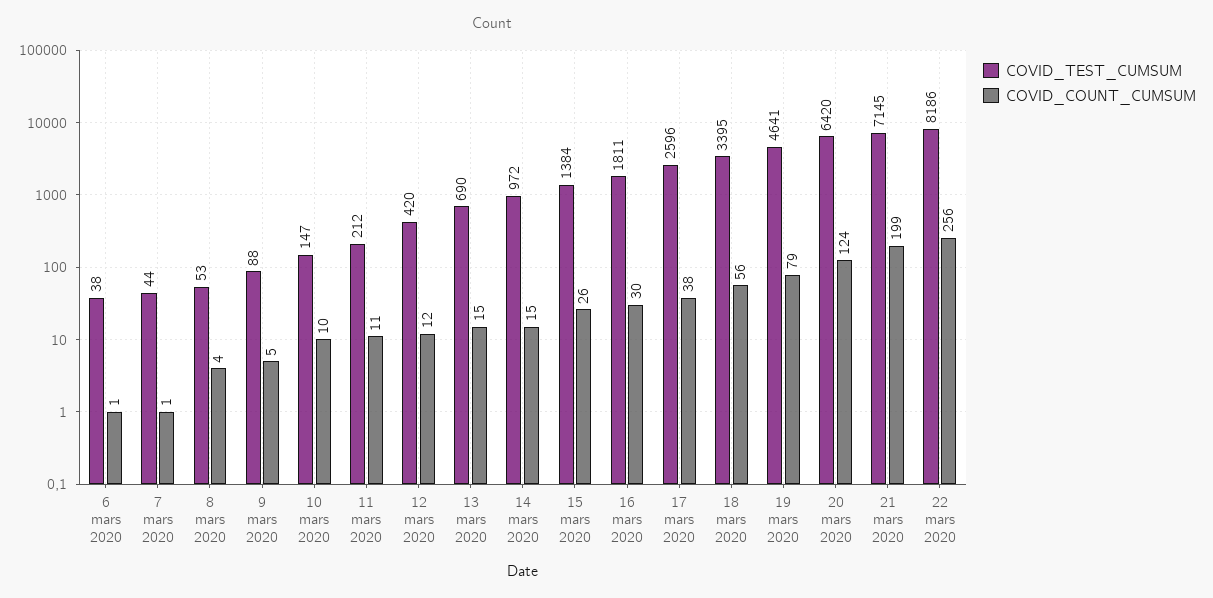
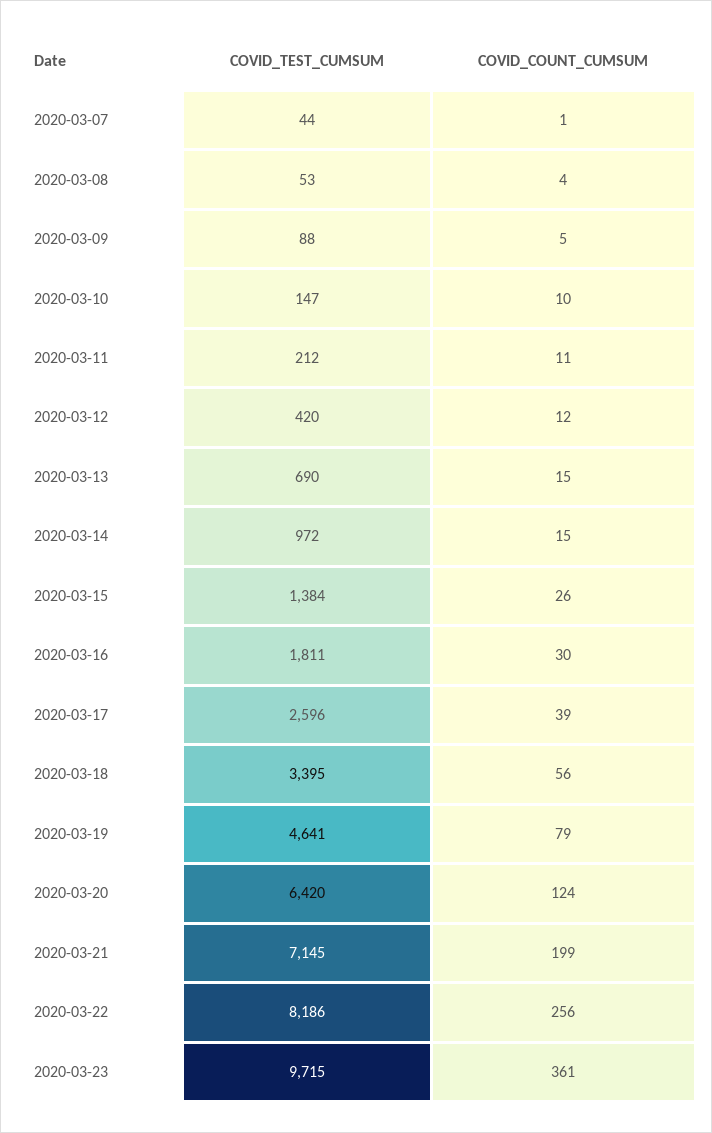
COVID_TEST_CUMSUM, 6 mars 2020: 38 -> none
COVID_COUNT_CUMSUM, 6 mars 2020: 1 -> none
COVID_COUNT_CUMSUM, 17 mars 2020: 38 -> 39
COVID_TEST_CUMSUM, 2020-03-23: none -> 9715
COVID_COUNT_CUMSUM, 2020-03-23: none -> 361

